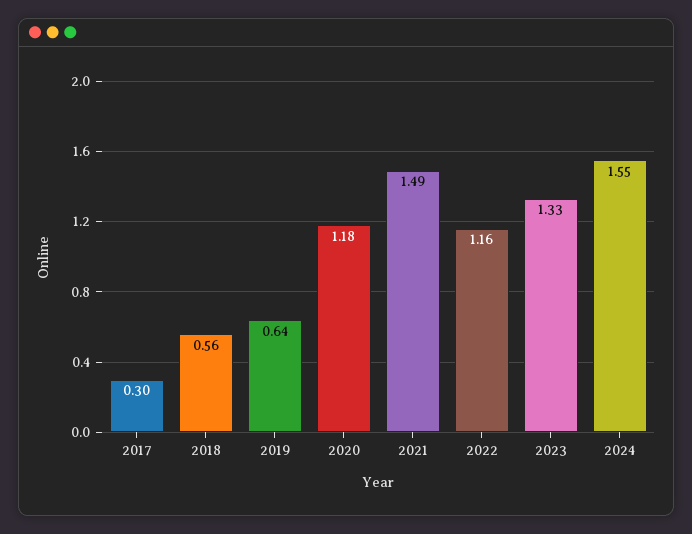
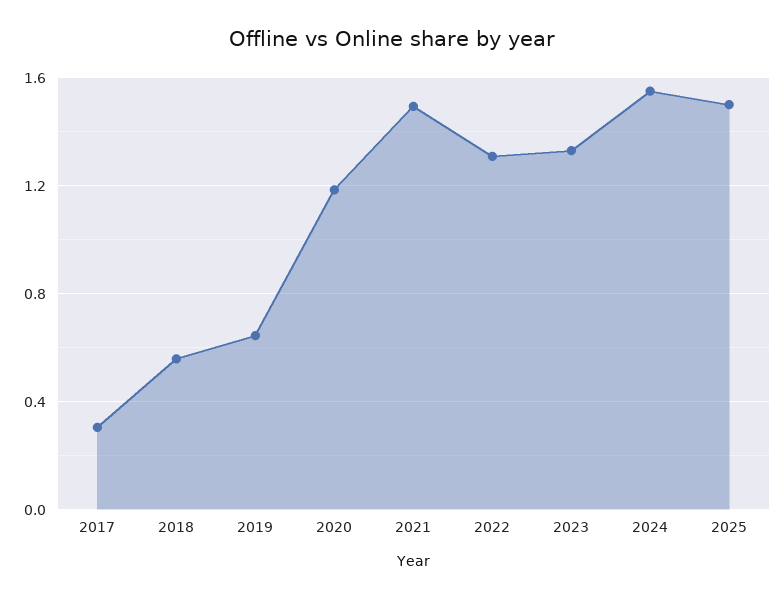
2022: 1.16 -> 1.3
2025: none -> 1.5

